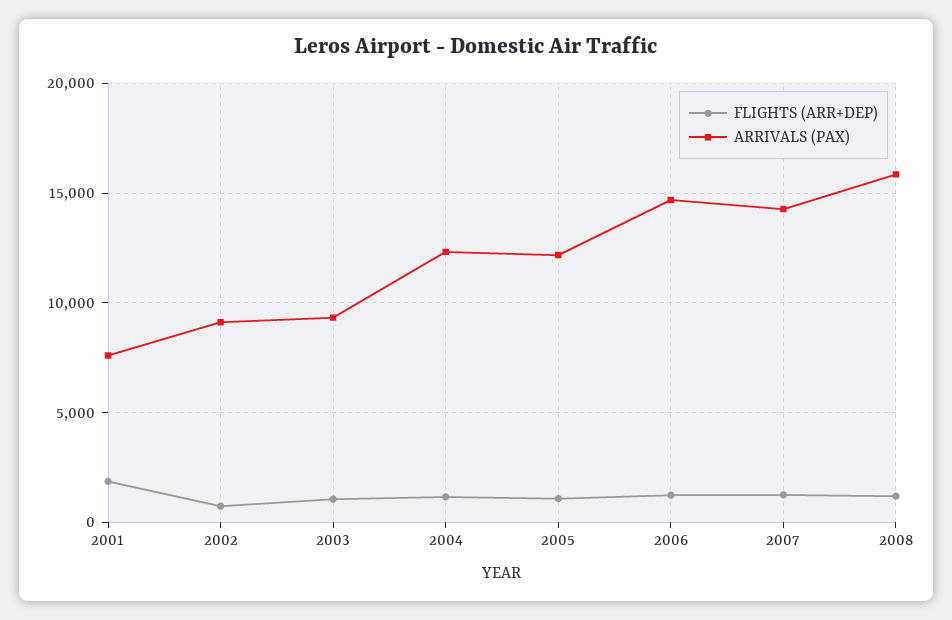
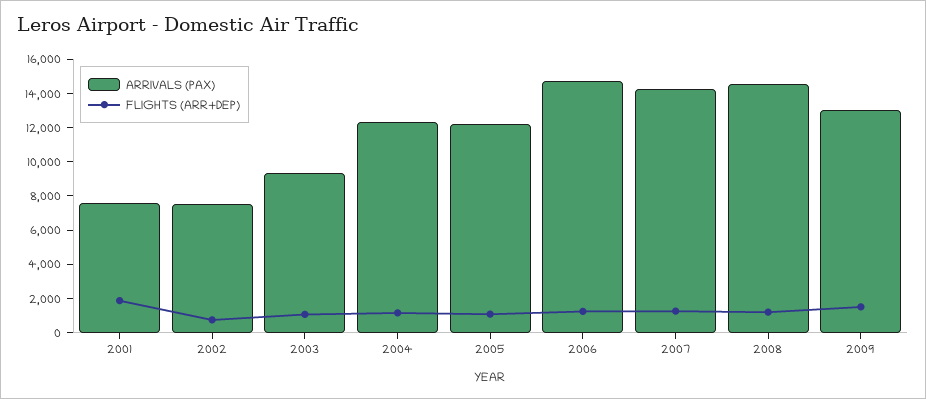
ARRIVALS (PAX), 2002: 9000 -> 7500
ARRIVALS (PAX), 2008: 16000 -> 14500
ARRIVALS (PAX), 2009: none -> 13000
FLIGHTS (ARR+DEP), 2009: none -> 1500

